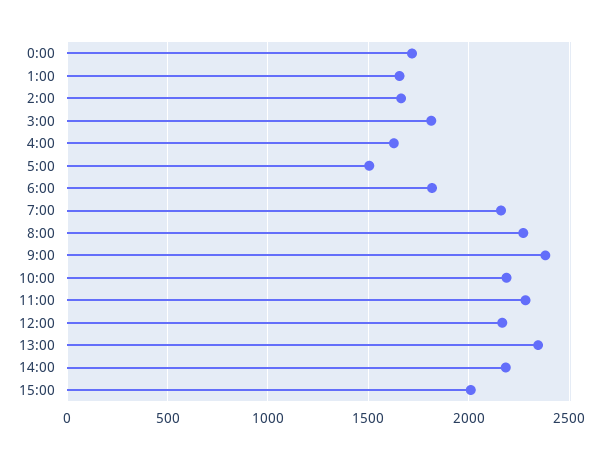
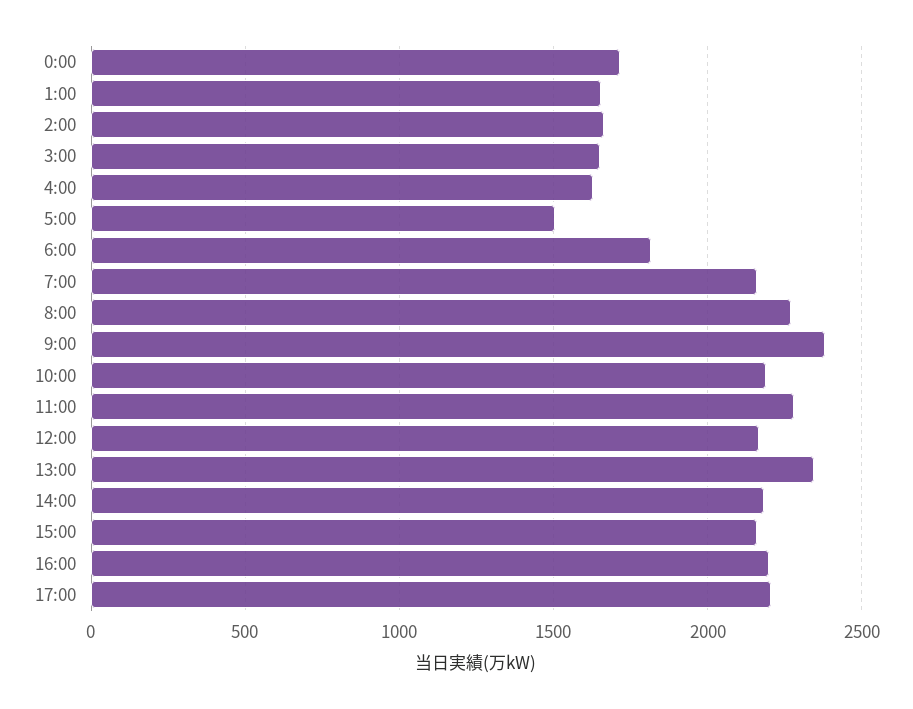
3:00: 1800 -> 1650
15:00: 2000 -> 2150
16:00: none -> 2200
17:00: none -> 2200

